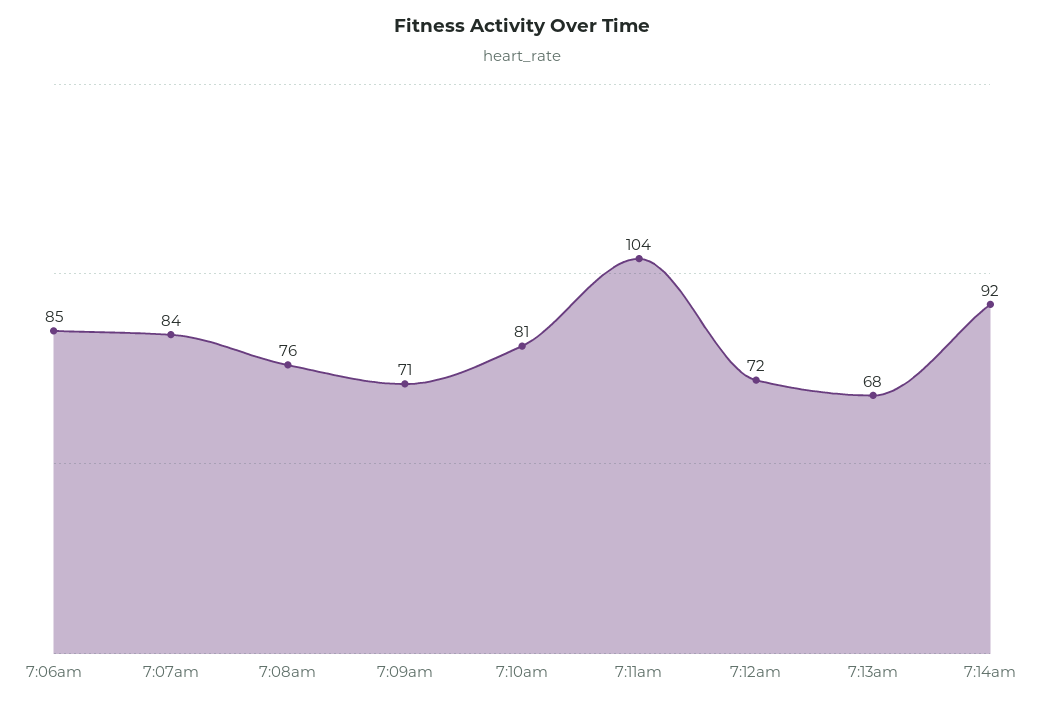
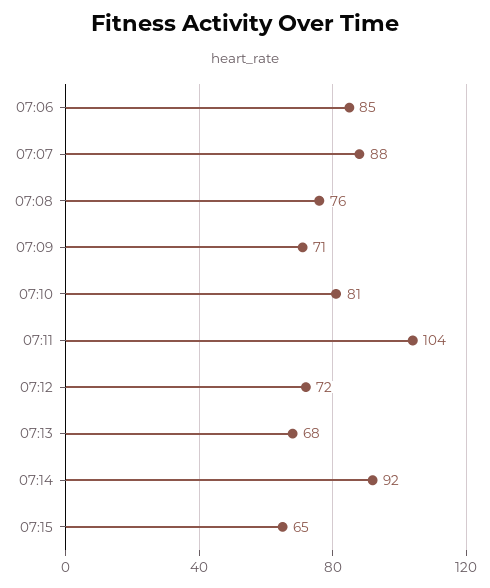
7:07am: 84 -> 88
07:15: none -> 65

